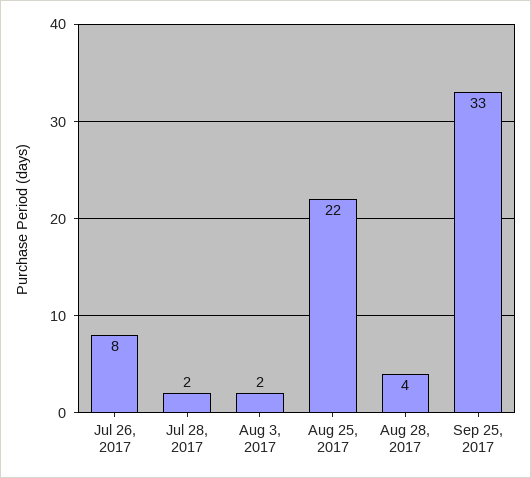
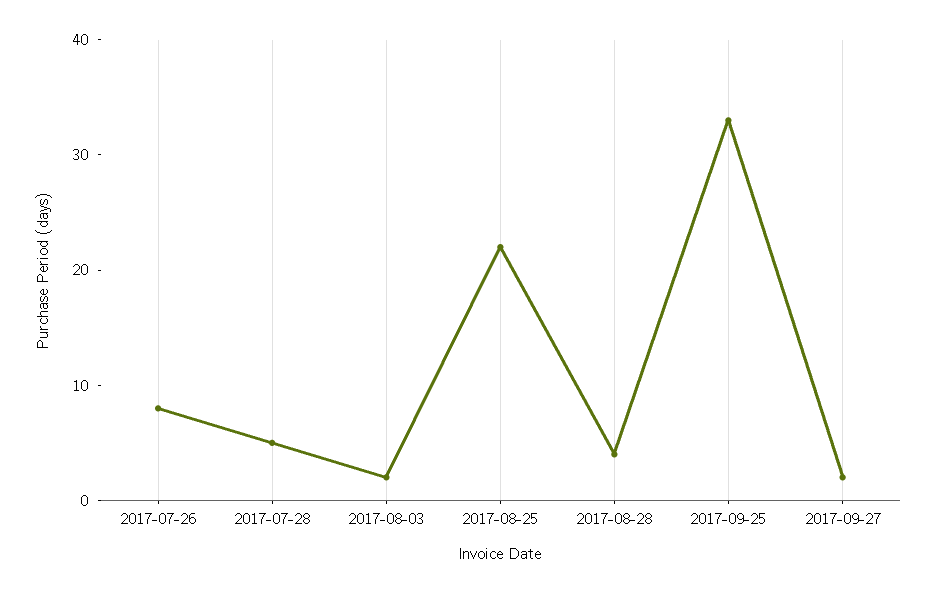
Jul 28, 2017: 2 -> 5
2017-09-27: none -> 2

